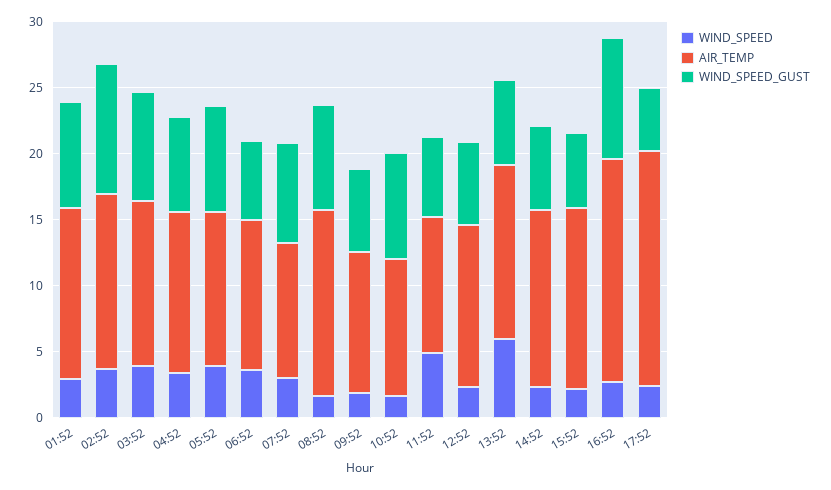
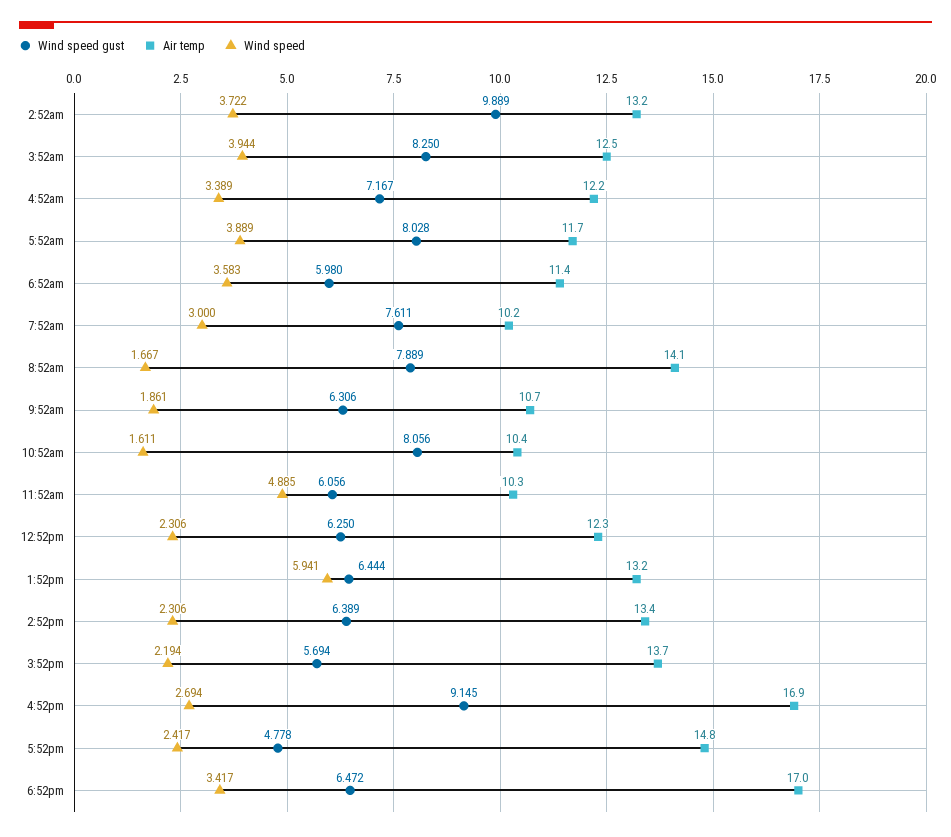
WIND_SPEED, 01:52: 3 -> none
AIR_TEMP, 01:52: 13 -> none
WIND_SPEED_GUST, 01:52: 8 -> none
AIR_TEMP, 17:52: 18 -> 14.8
WIND_SPEED_GUST, 6:52pm: none -> 6.472
AIR_TEMP, 6:52pm: none -> 17
WIND_SPEED, 6:52pm: none -> 3.417

